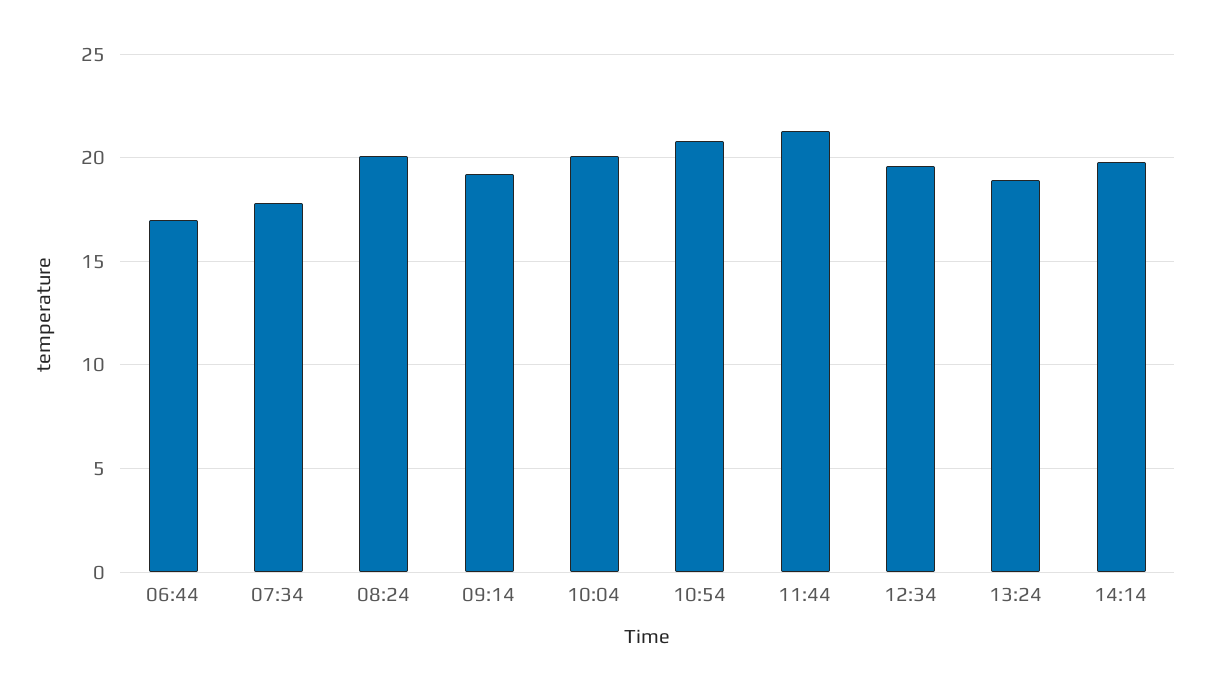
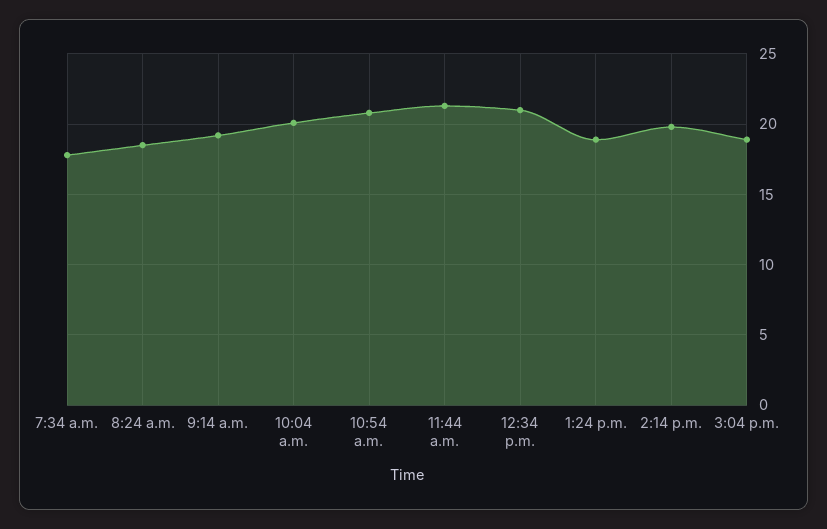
06:44: 17 -> none
08:24: 20 -> 18.5
12:34: 19.5 -> 21
3:04 p.m.: none -> 19

